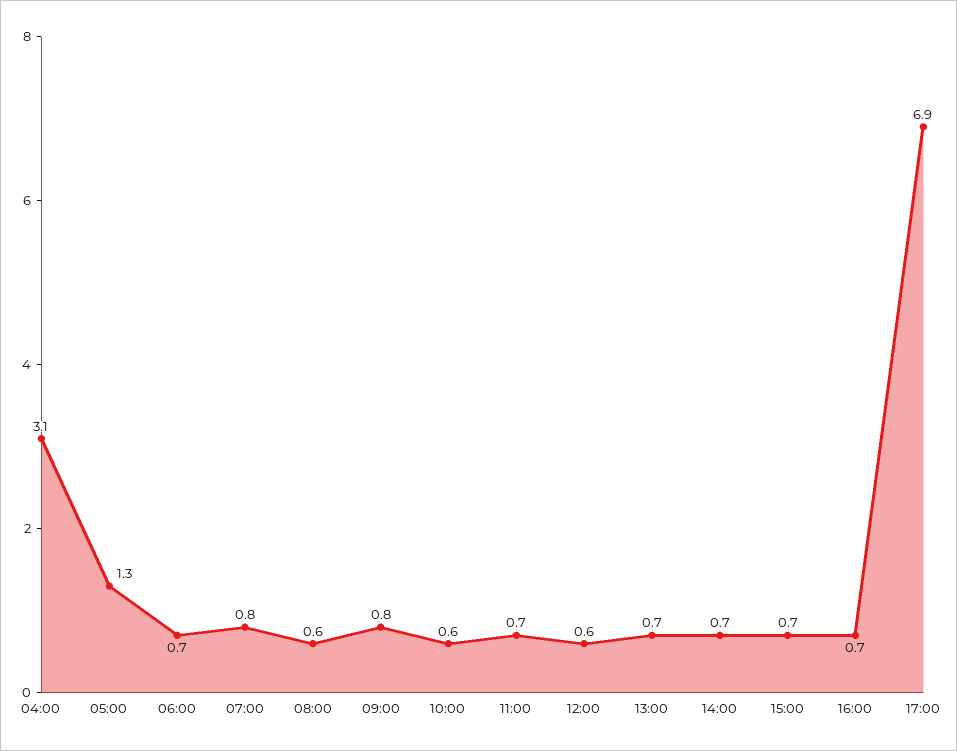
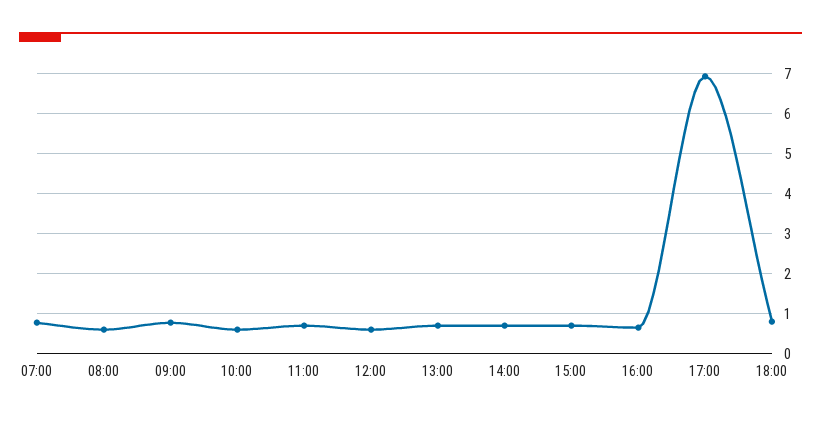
04:00: 3.1 -> none
05:00: 1.3 -> none
06:00: 0.7 -> none
18:00: none -> 0.8

